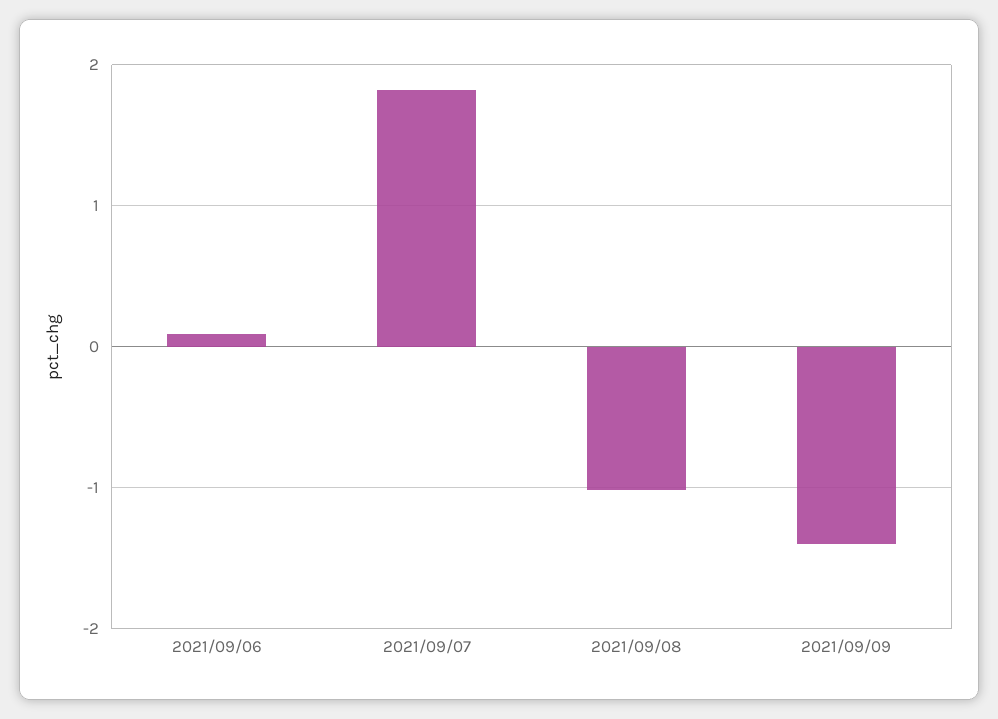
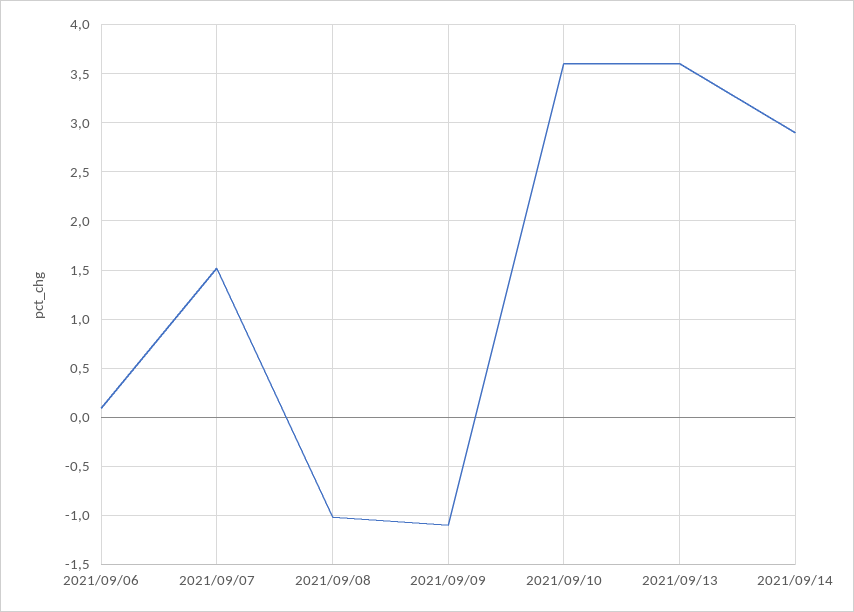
2021/09/07: 1.8 -> 1.5
2021/09/09: -1.4 -> -1.1
2021/09/10: none -> 3.6
2021/09/13: none -> 3.6
2021/09/14: none -> 2.9

